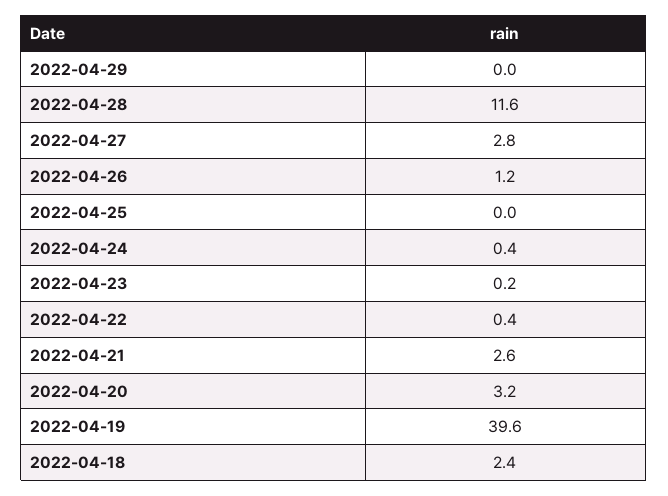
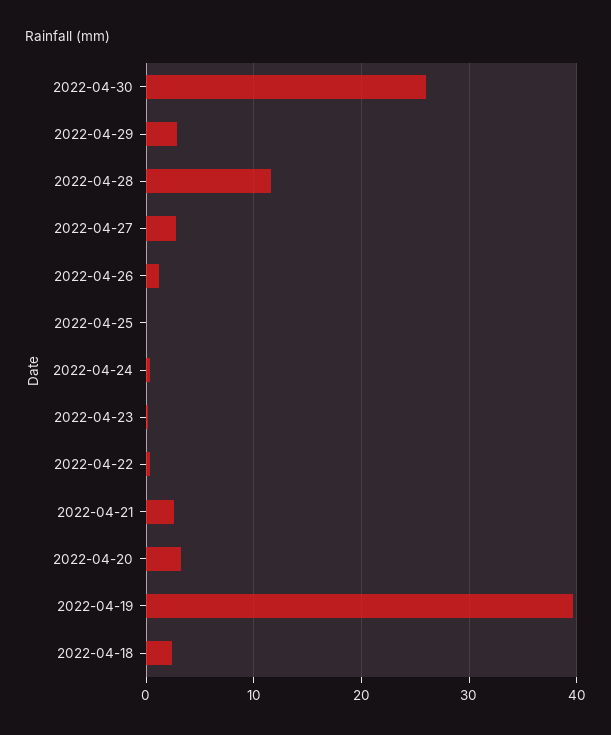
2022-04-29: 0 -> 3
2022-04-30: none -> 26

